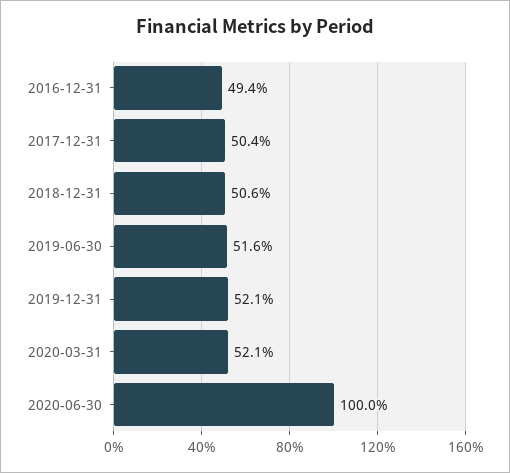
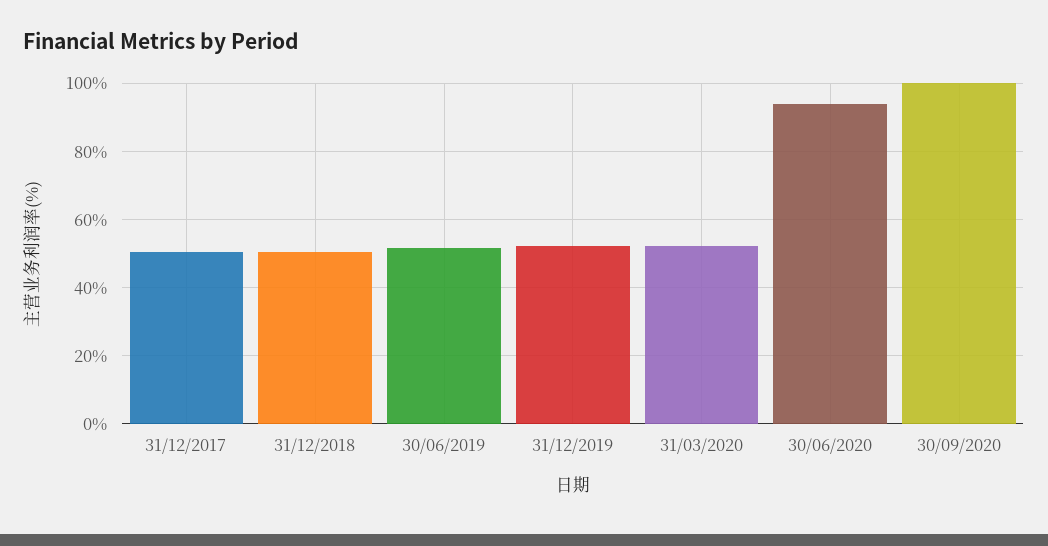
2016-12-31: 49.4 -> none
2020-06-30: 100 -> 94
30/09/2020: none -> 100

